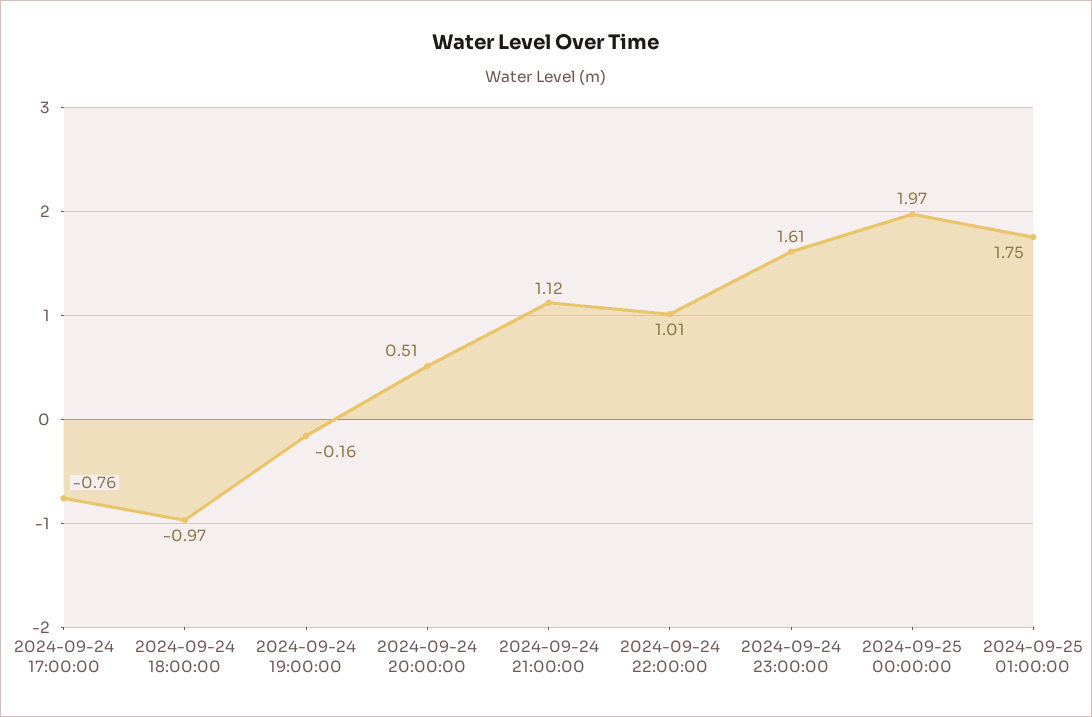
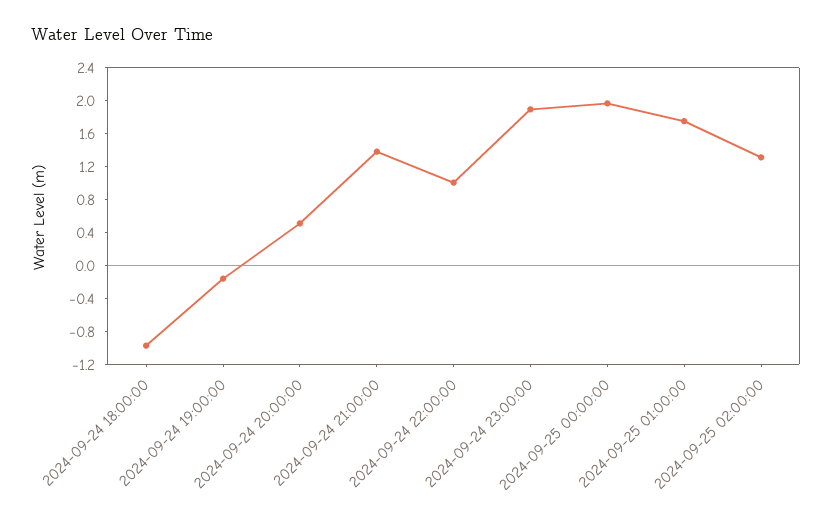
2024-09-24 17:00:00: -0.76 -> none
2024-09-24 21:00:00: 1.12 -> 1.4
2024-09-24 23:00:00: 1.61 -> 1.9
2024-09-25 02:00:00: none -> 1.3

